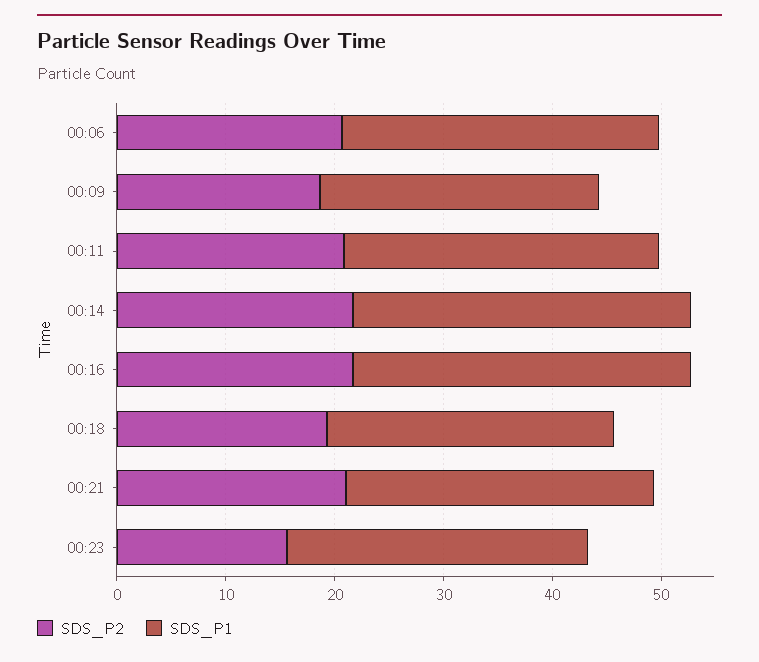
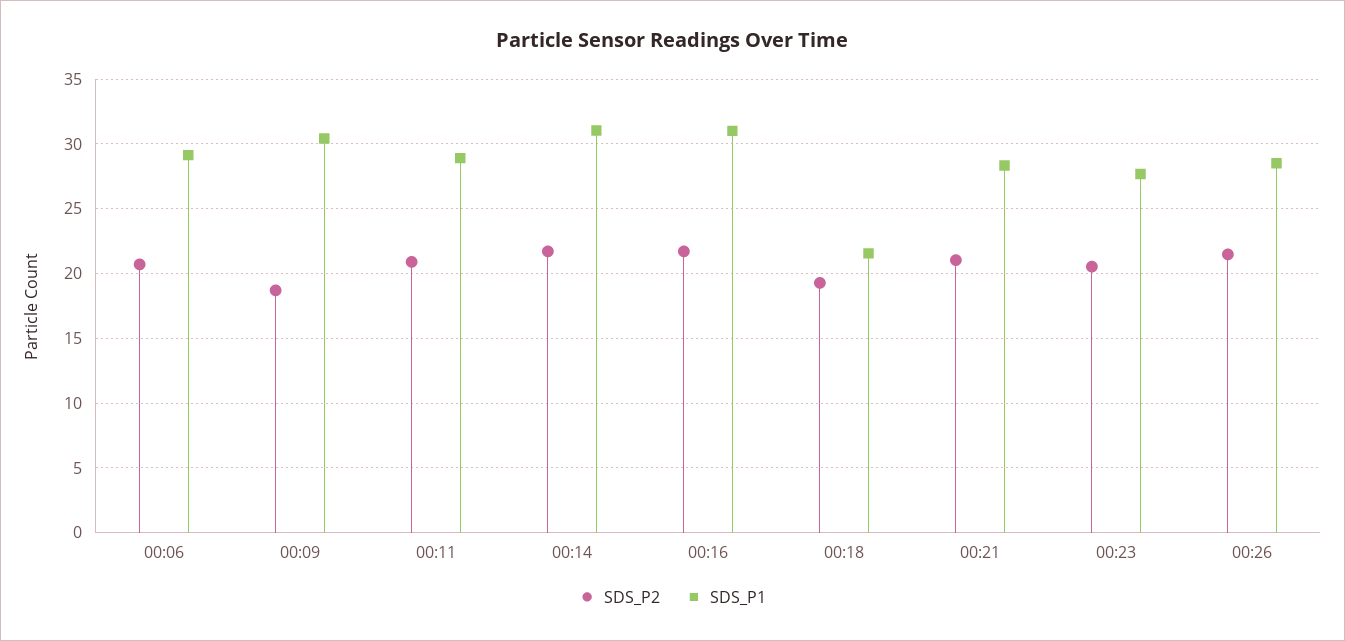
SDS_P1, 00:09: 26 -> 30.5
SDS_P1, 00:18: 26 -> 21.5
SDS_P2, 00:23: 16 -> 20.5
SDS_P2, 00:26: none -> 21.5
SDS_P1, 00:26: none -> 28.5

